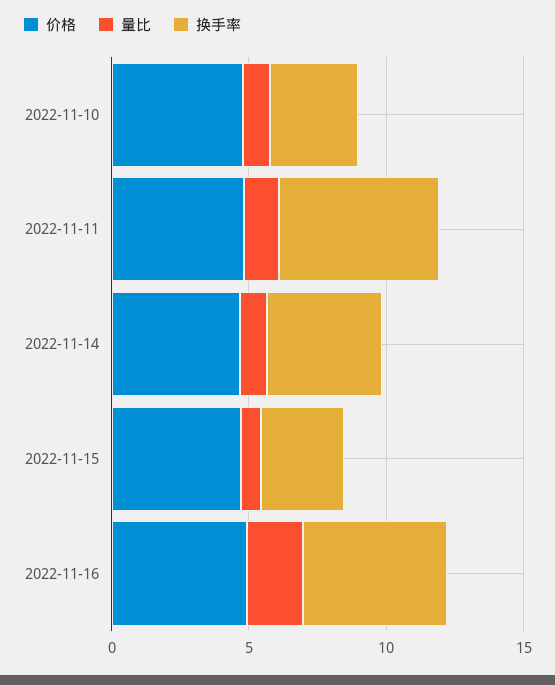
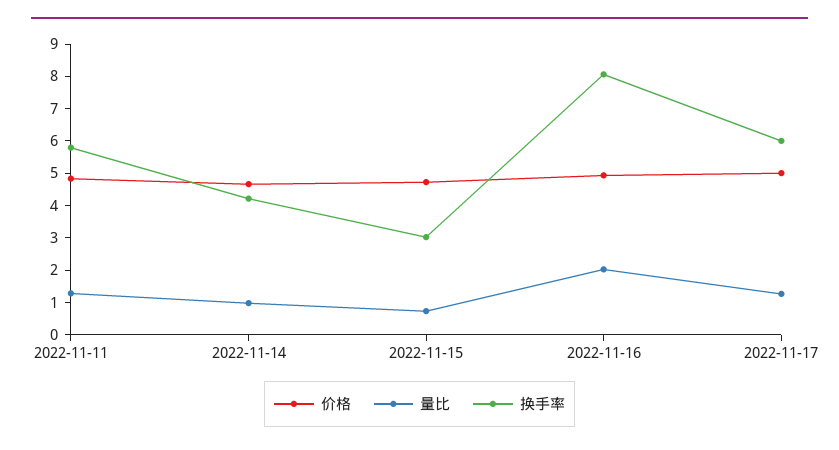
价格, 2022-11-10: 5 -> none
量比, 2022-11-10: 1 -> none
换手率, 2022-11-10: 3 -> none
换手率, 2022-11-16: 5 -> 8
价格, 2022-11-17: none -> 5
量比, 2022-11-17: none -> 1.25
换手率, 2022-11-17: none -> 6

